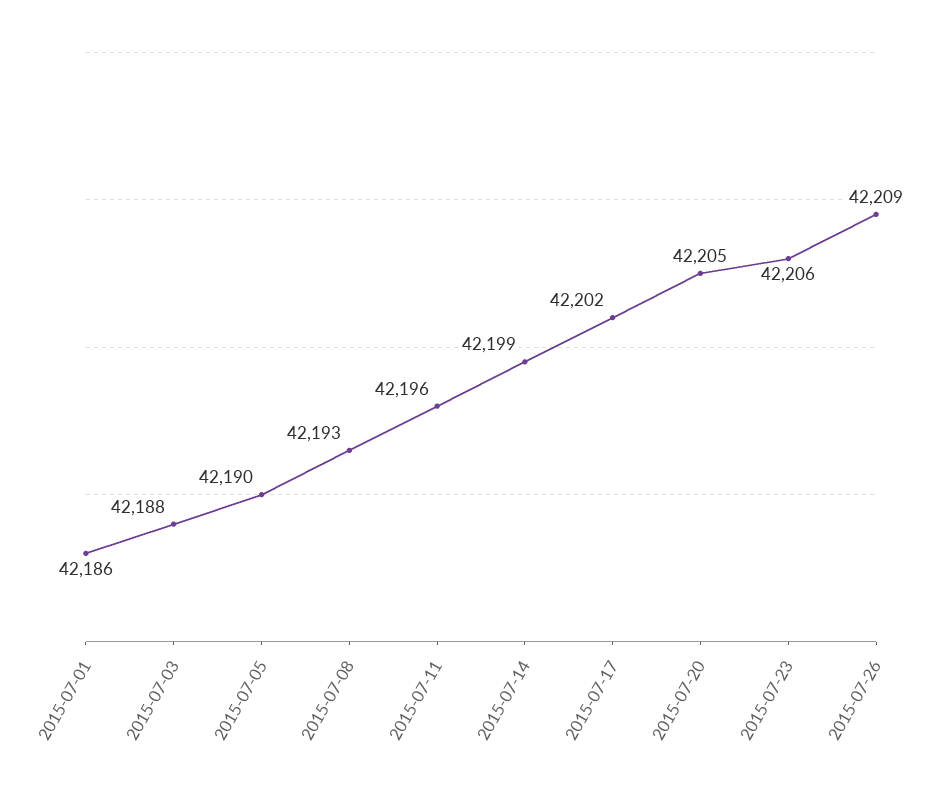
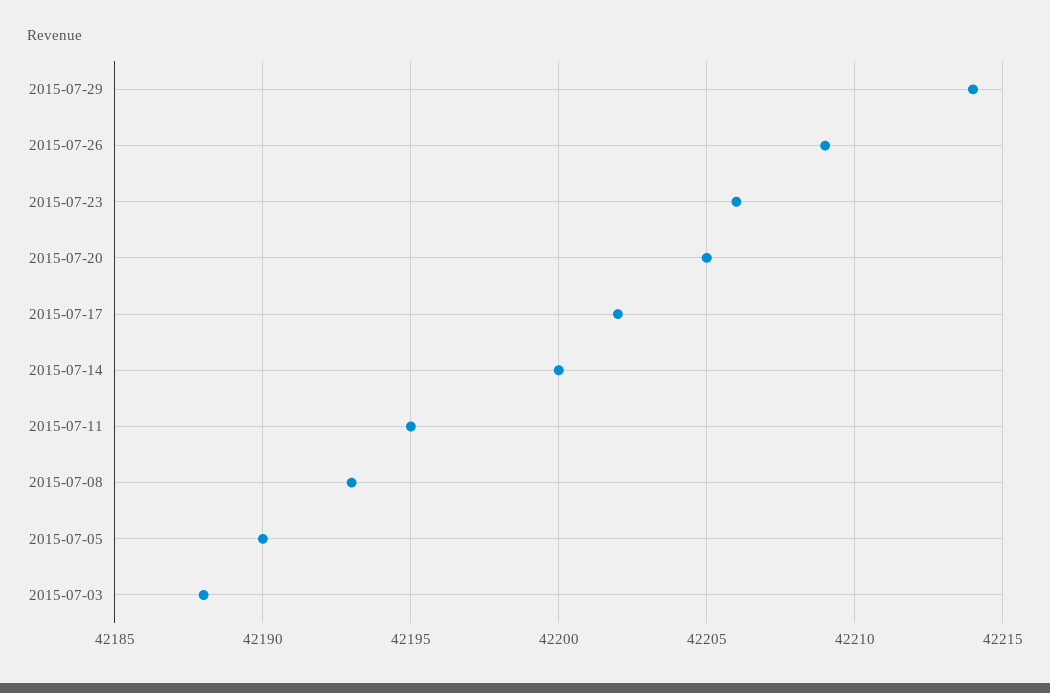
2015-07-01: 42186 -> none
2015-07-11: 42196 -> 42195
2015-07-14: 42199 -> 42200
2015-07-29: none -> 42214

